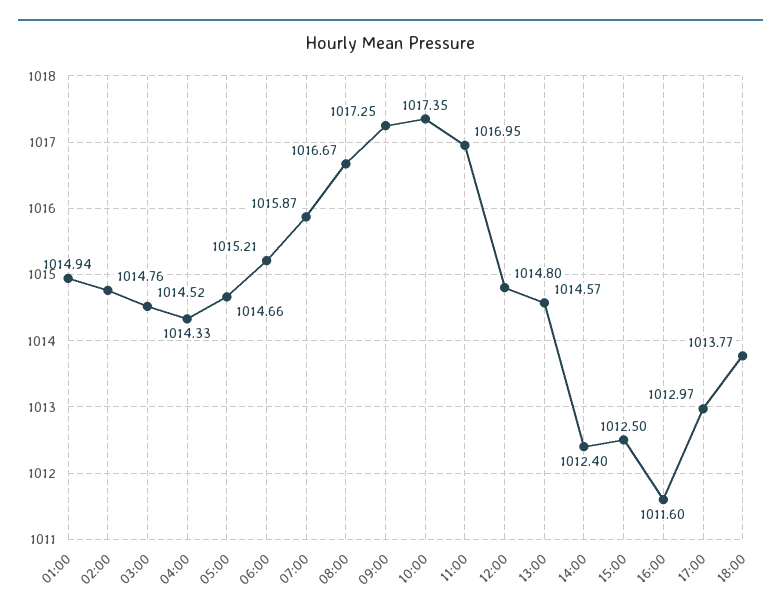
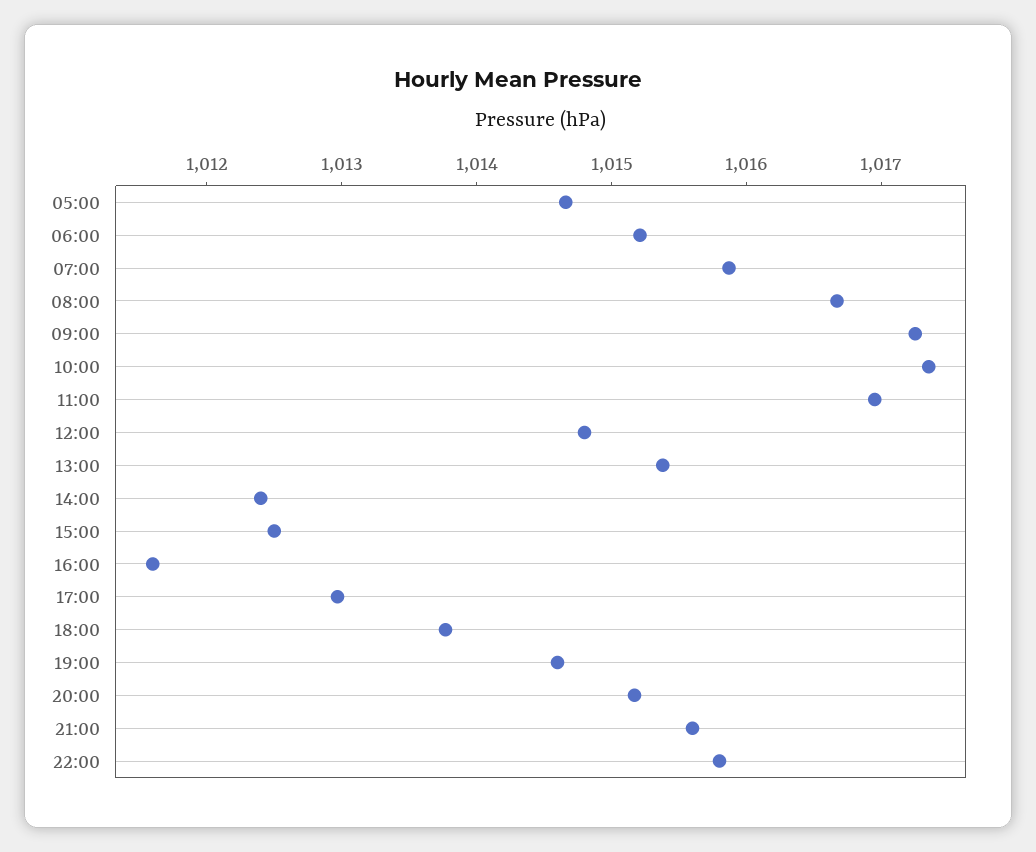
01:00: 1014.94 -> none
02:00: 1014.76 -> none
03:00: 1014.52 -> none
04:00: 1014.33 -> none
13:00: 1014.57 -> 1015.4
19:00: none -> 1014.6
20:00: none -> 1015.2
21:00: none -> 1015.6
22:00: none -> 1015.8

